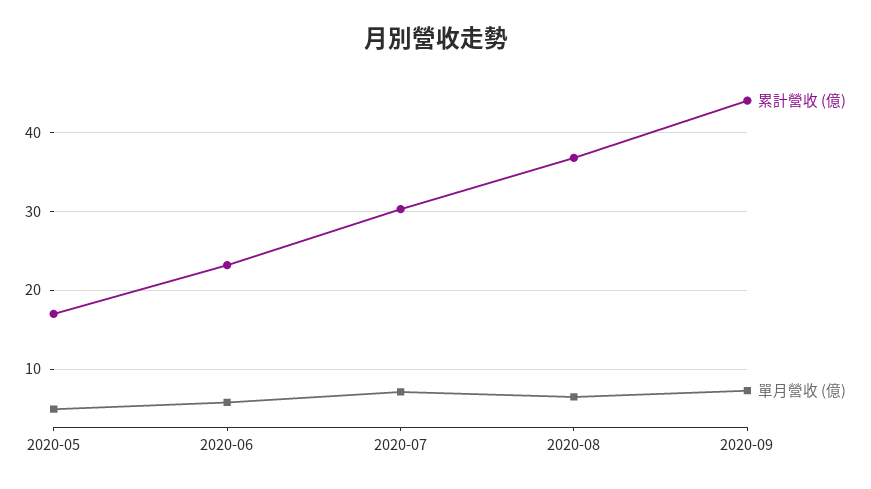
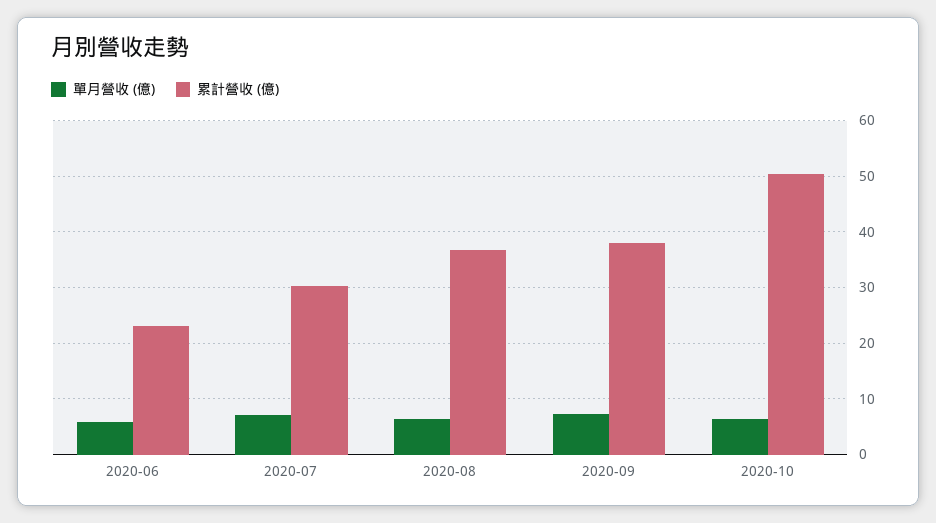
累計營收 (億), 2020-05: 17 -> none
單月營收 (億), 2020-05: 5 -> none
累計營收 (億), 2020-09: 44 -> 38
單月營收 (億), 2020-10: none -> 6
累計營收 (億), 2020-10: none -> 50

